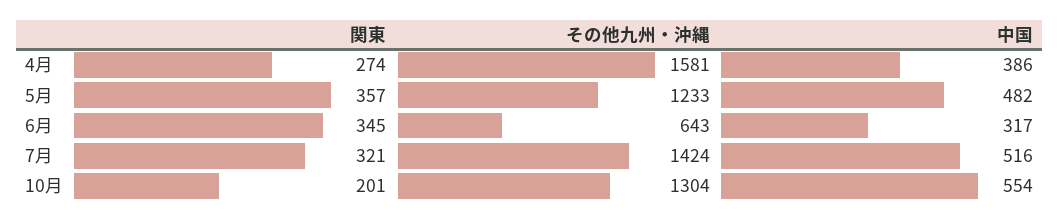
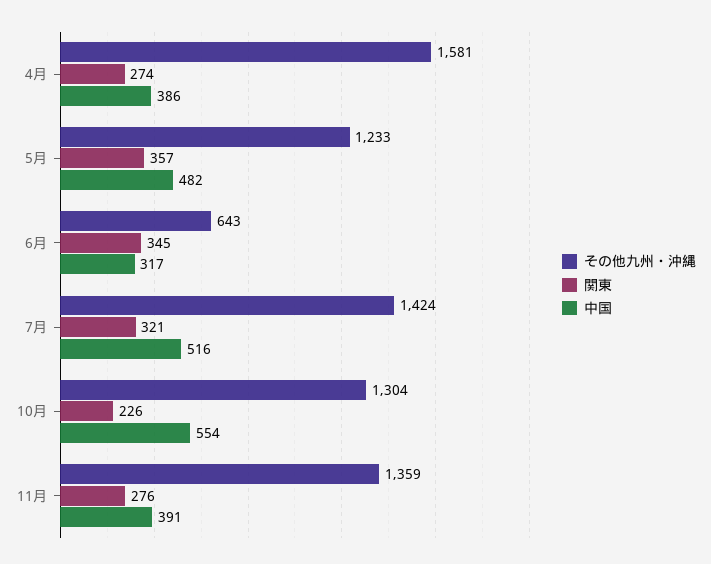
関東, 10月: 201 -> 226
その他九州・沖縄, 11月: none -> 1359
関東, 11月: none -> 276
中国, 11月: none -> 391

